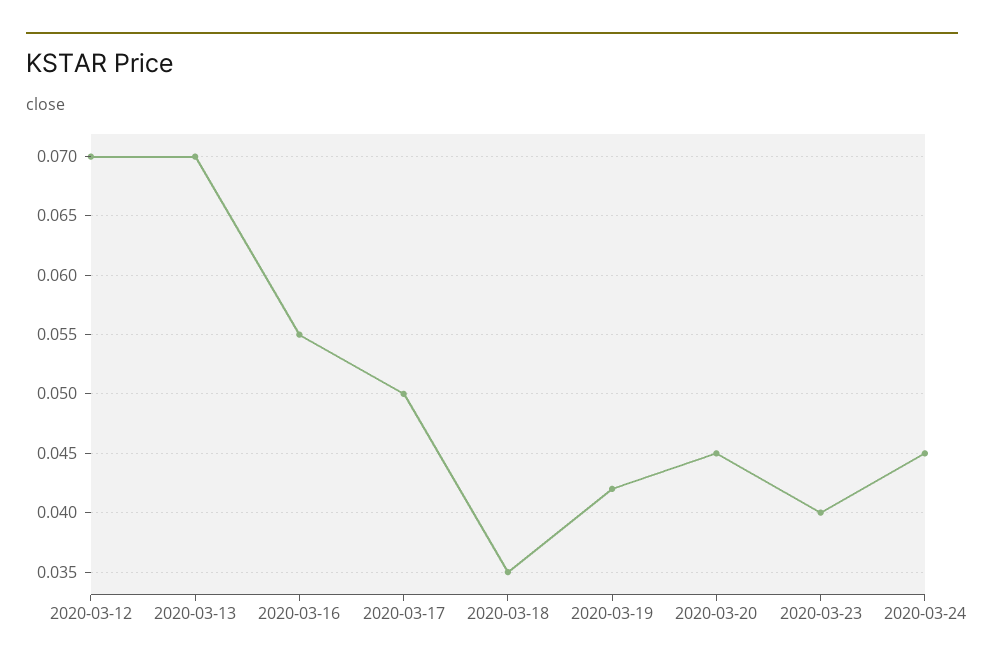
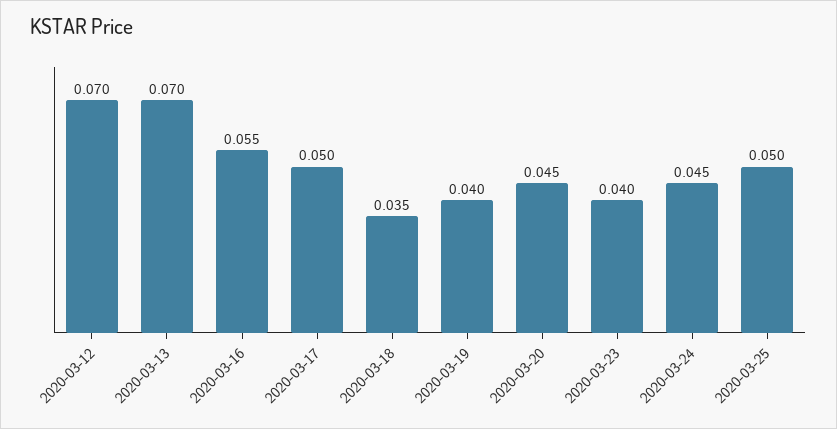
2020-03-19: 0.042 -> 0.04
2020-03-25: none -> 0.05

